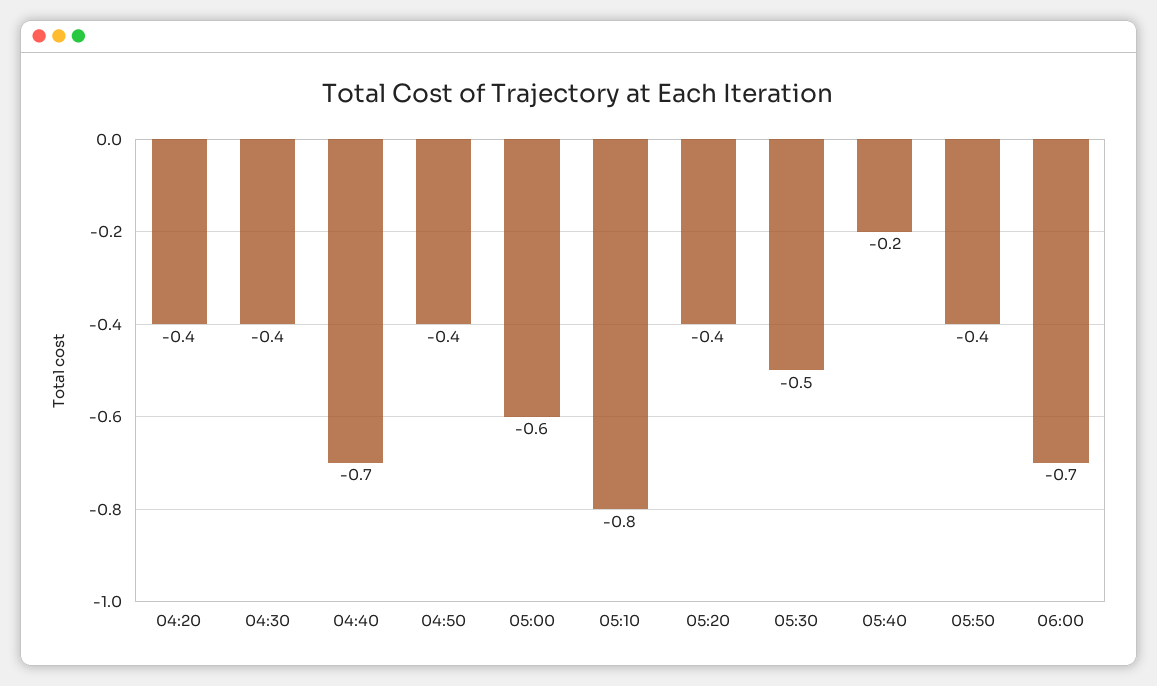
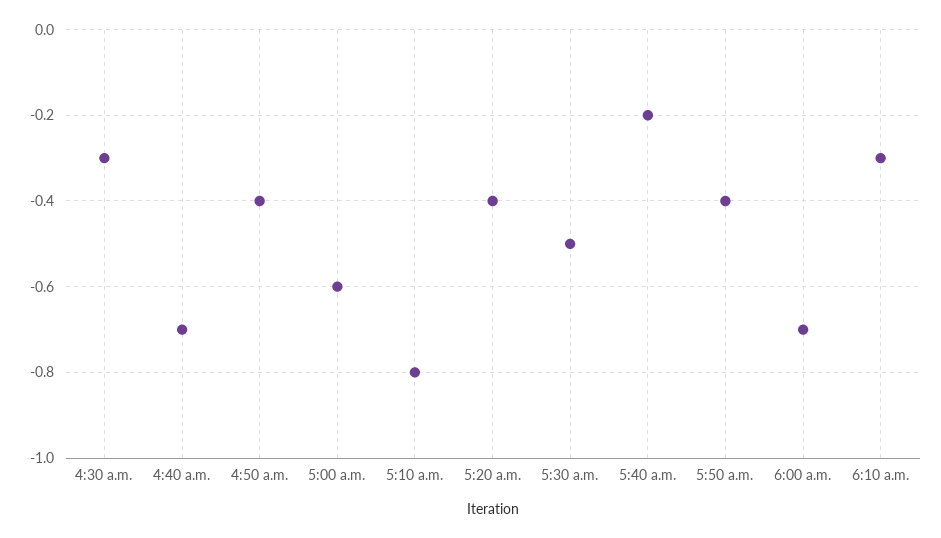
04:20: -0.4 -> none
04:30: -0.4 -> -0.3
6:10 a.m.: none -> -0.3

